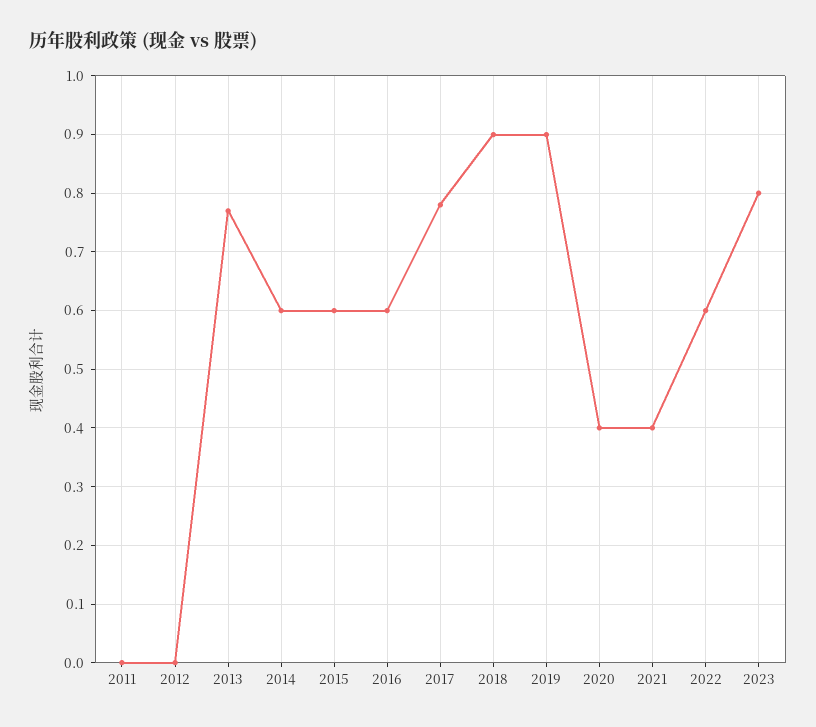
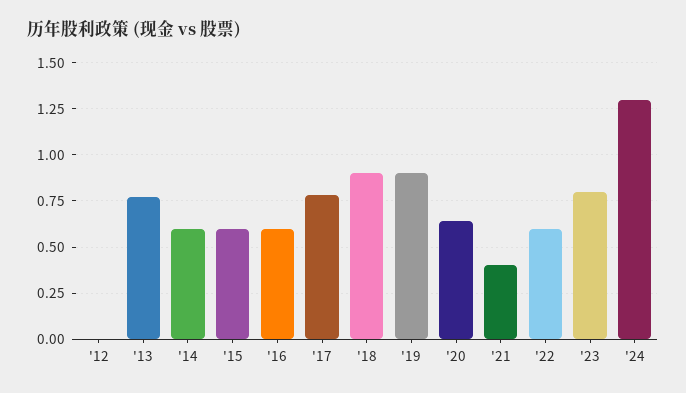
2011: 0 -> none
2020: 0.4 -> 0.65
'24: none -> 1.3

